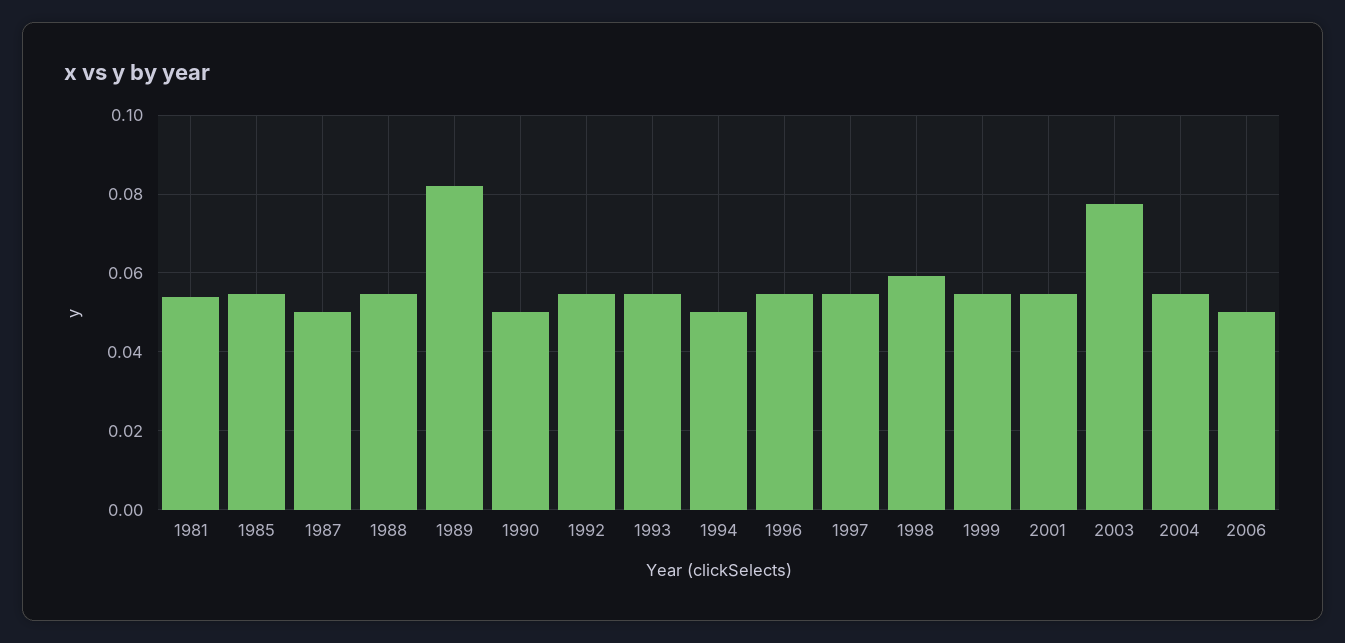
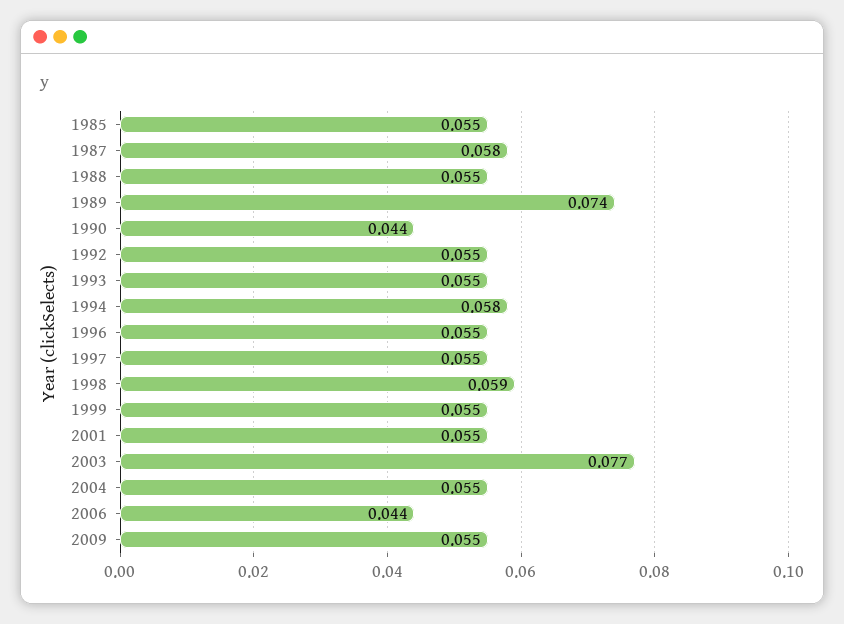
1981: 0.054 -> none
1987: 0.05 -> 0.058
1989: 0.082 -> 0.074
1990: 0.05 -> 0.044
1994: 0.05 -> 0.058
2006: 0.05 -> 0.044
2009: none -> 0.055

